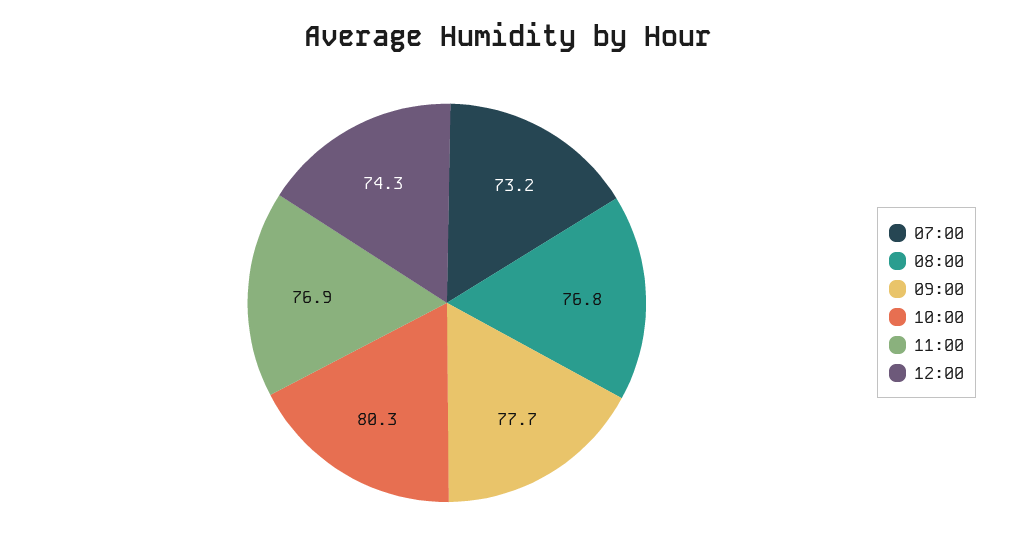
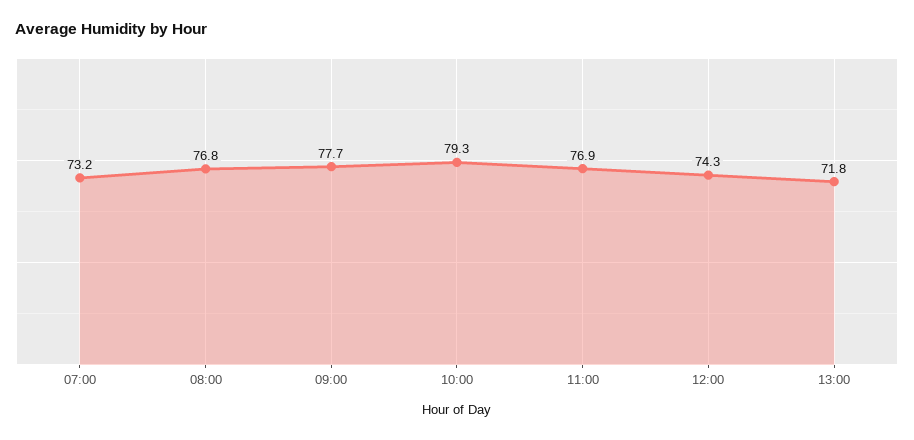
10:00: 80.3 -> 79.3
13:00: none -> 71.8

